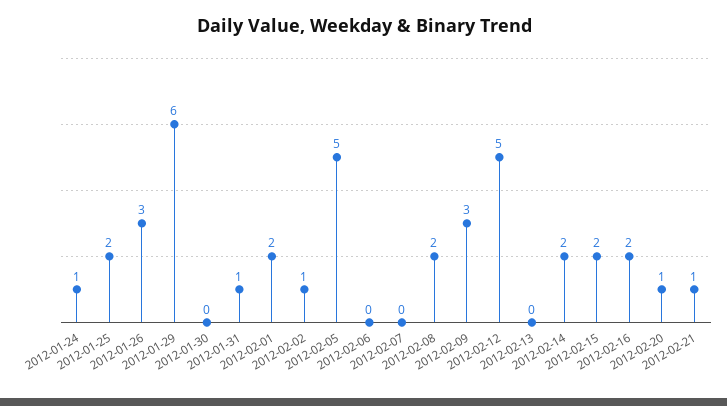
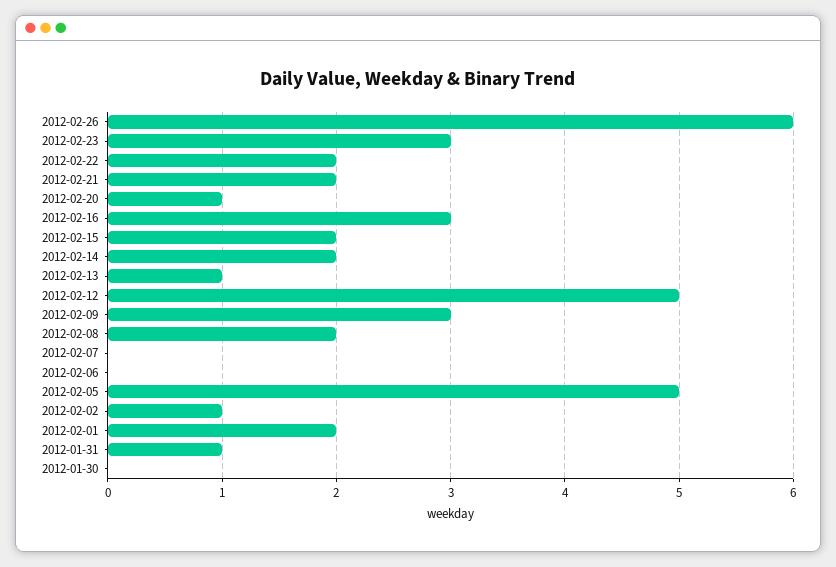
2012-01-24: 1 -> none
2012-01-25: 2 -> none
2012-01-26: 3 -> none
2012-01-29: 6 -> none
2012-02-13: 0 -> 1
2012-02-16: 2 -> 3
2012-02-21: 1 -> 2
2012-02-26: none -> 6
2012-02-23: none -> 3
2012-02-22: none -> 2

